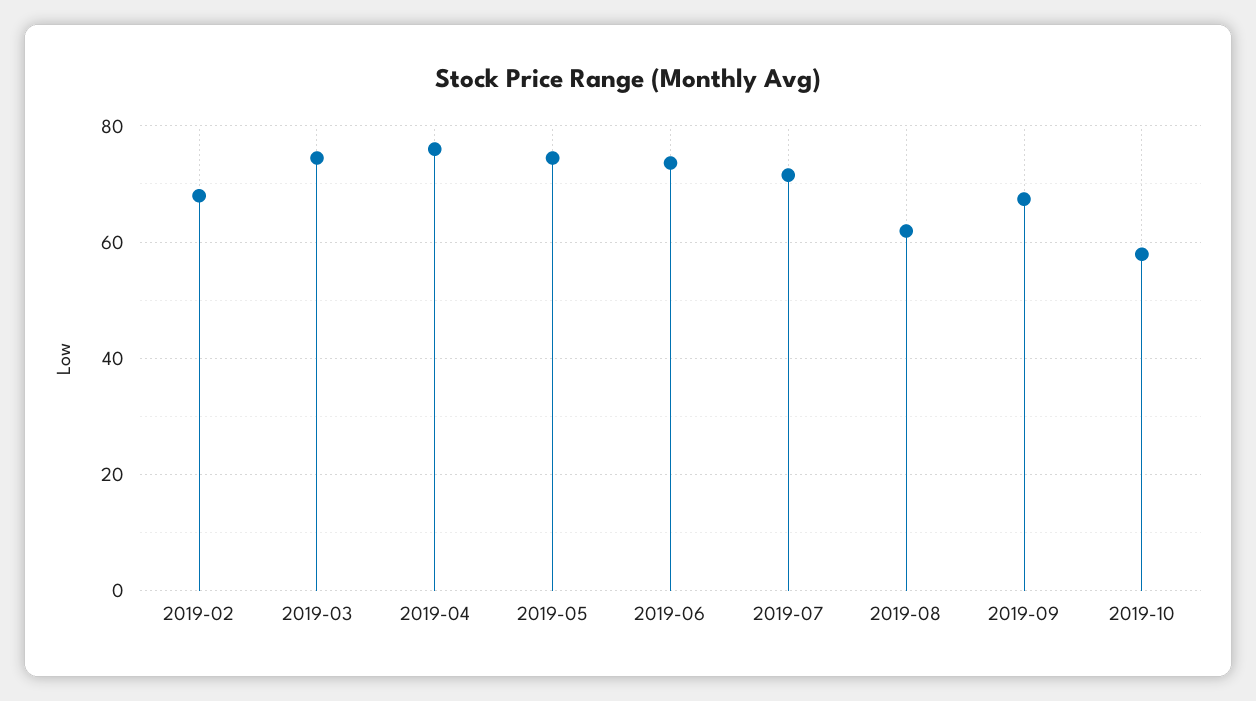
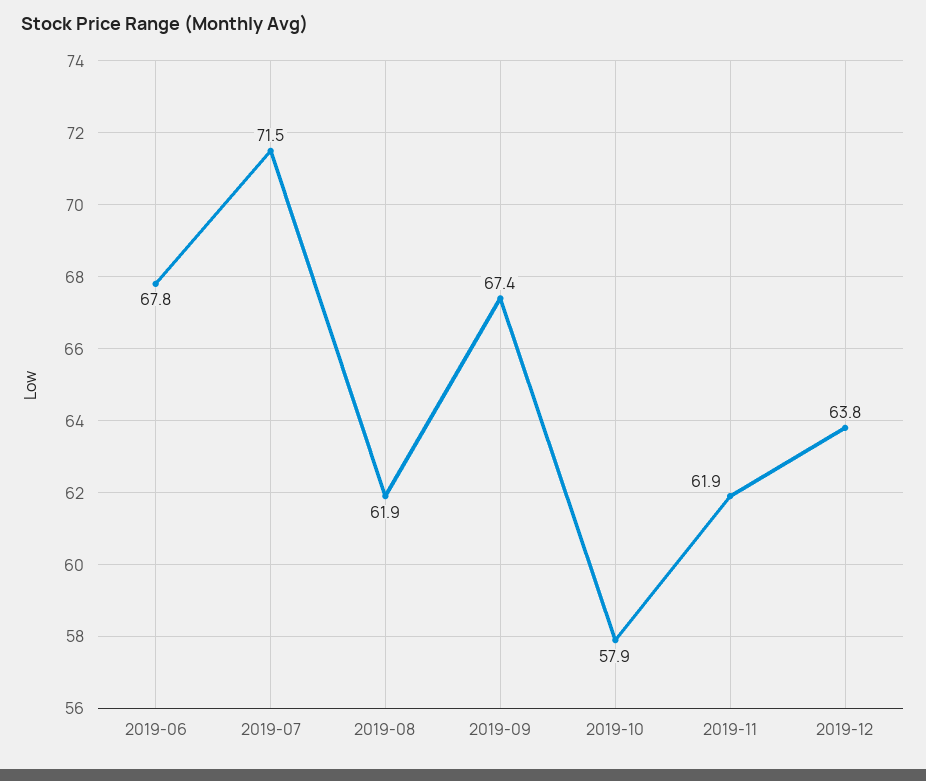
2019-02: 68 -> none
2019-03: 74 -> none
2019-04: 76 -> none
2019-05: 74 -> none
2019-06: 74 -> 67.8
2019-11: none -> 61.9
2019-12: none -> 63.8

